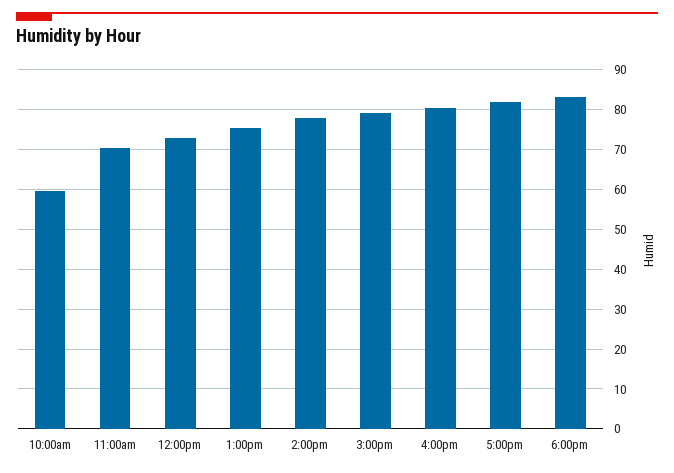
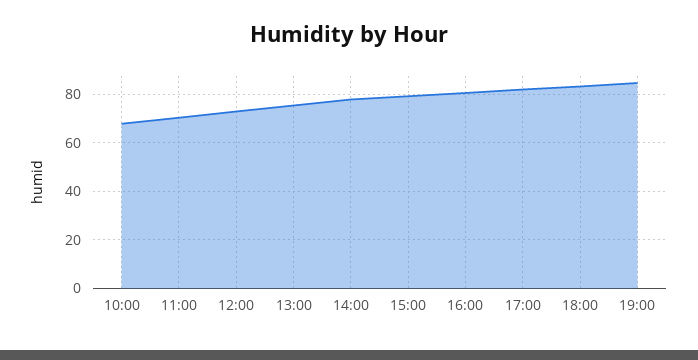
10:00am: 60 -> 67.5
19:00: none -> 85

